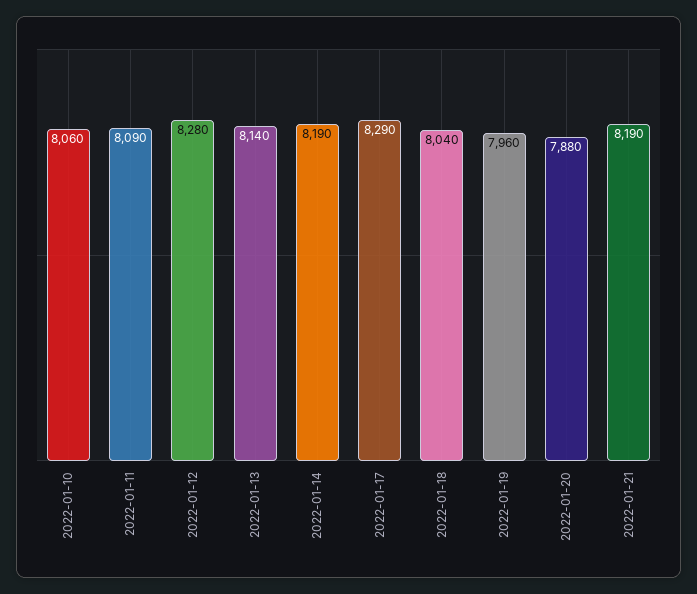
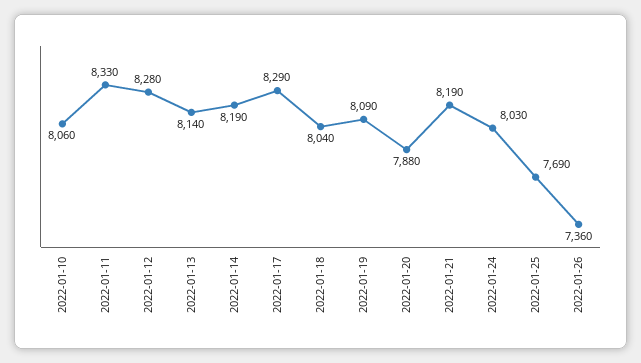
2022-01-11: 8090 -> 8330
2022-01-19: 7960 -> 8090
2022-01-24: none -> 8030
2022-01-25: none -> 7690
2022-01-26: none -> 7360

